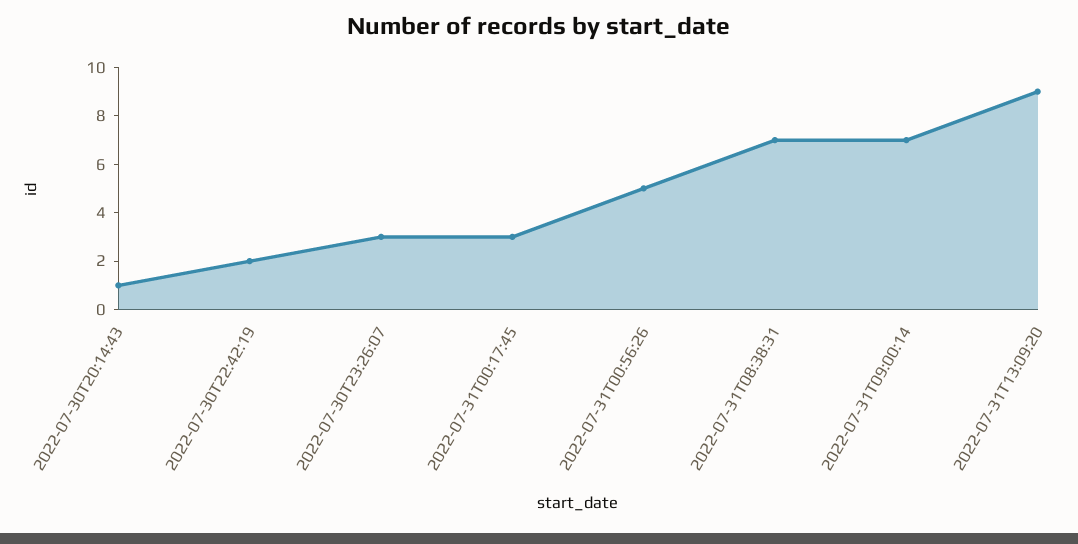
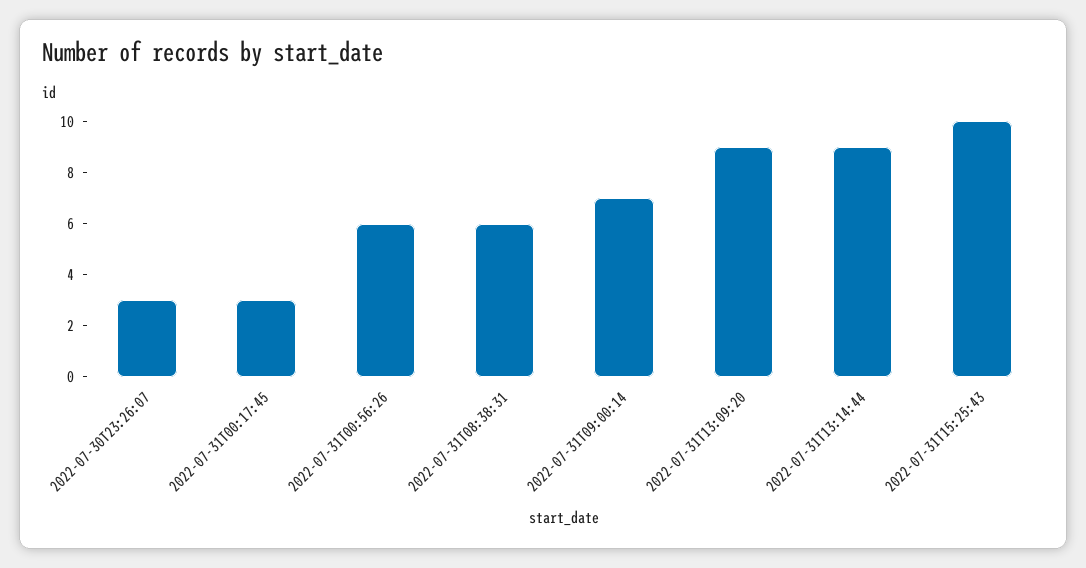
2022-07-30T20:14:43: 1 -> none
2022-07-30T22:42:19: 2 -> none
2022-07-31T00:56:26: 5 -> 6
2022-07-31T08:38:31: 7 -> 6
2022-07-31T13:14:44: none -> 9
2022-07-31T15:25:43: none -> 10

